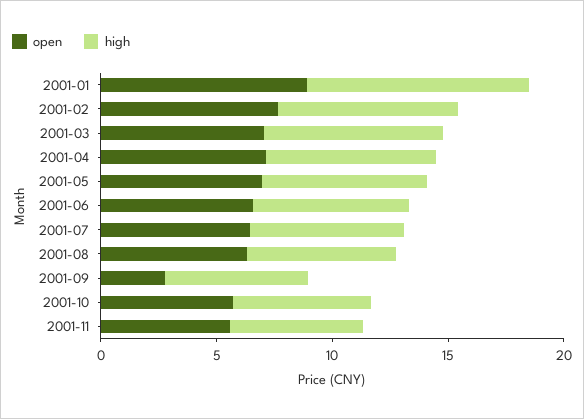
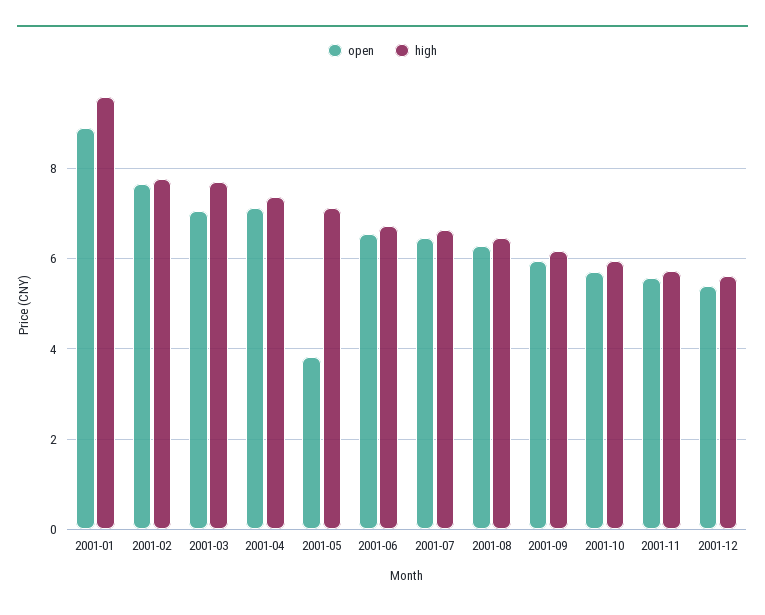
open, 2001-05: 7 -> 3.8
open, 2001-09: 3 -> 6
open, 2001-12: none -> 5.4
high, 2001-12: none -> 5.6

